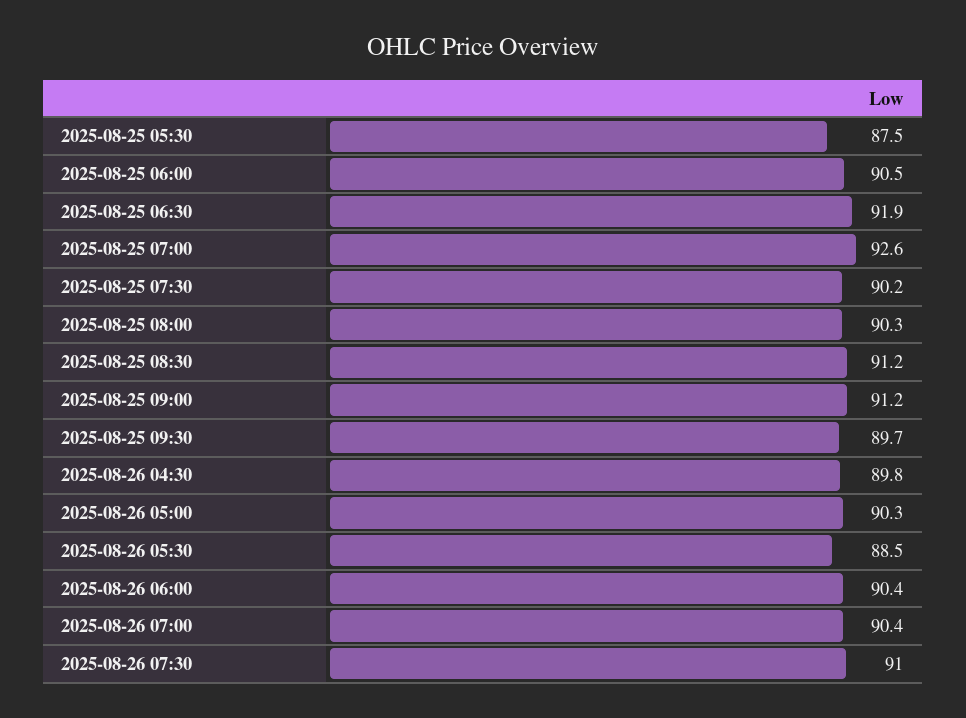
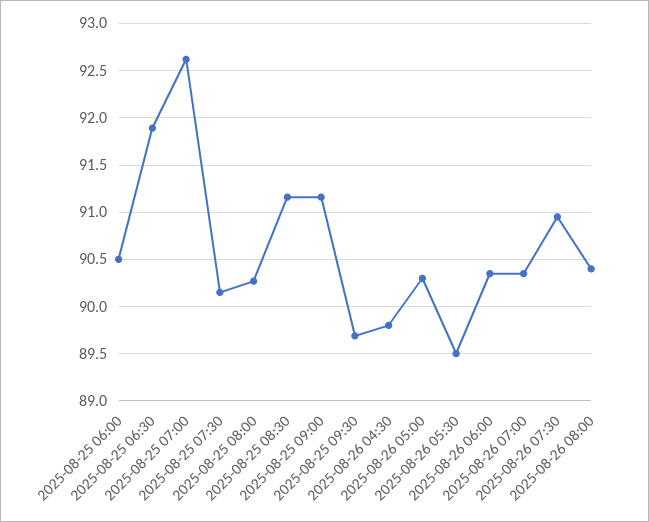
2025-08-25 05:30: 87.5 -> none
2025-08-26 05:30: 88.5 -> 89.5
2025-08-26 08:00: none -> 90.4

